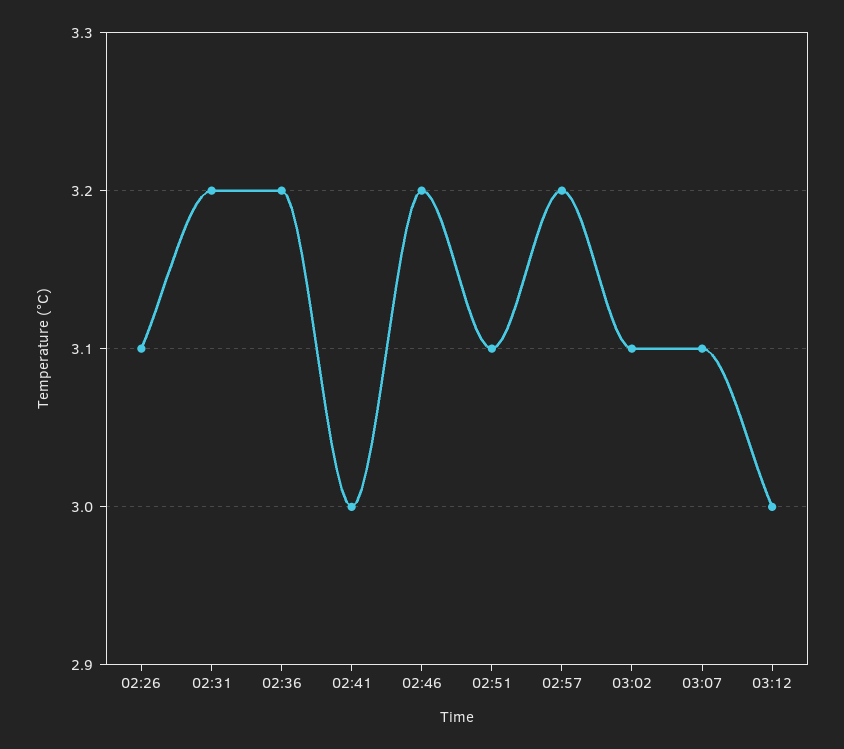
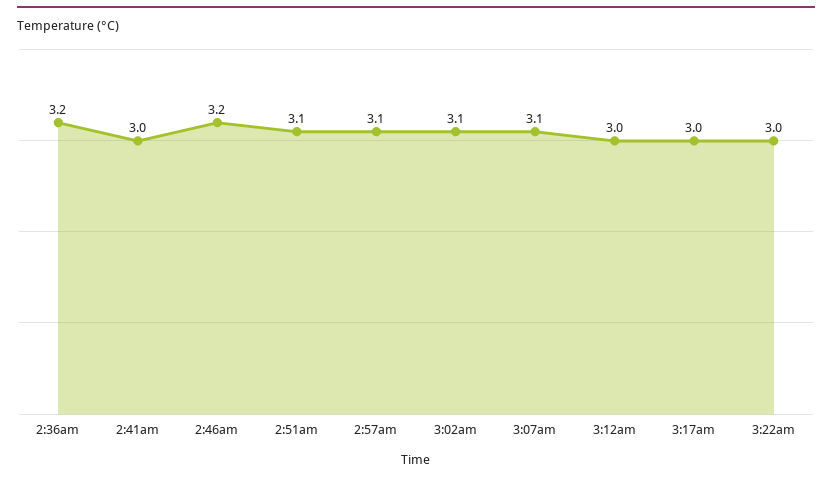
02:26: 3.1 -> none
02:31: 3.2 -> none
02:57: 3.2 -> 3.1
3:17am: none -> 3
3:22am: none -> 3

